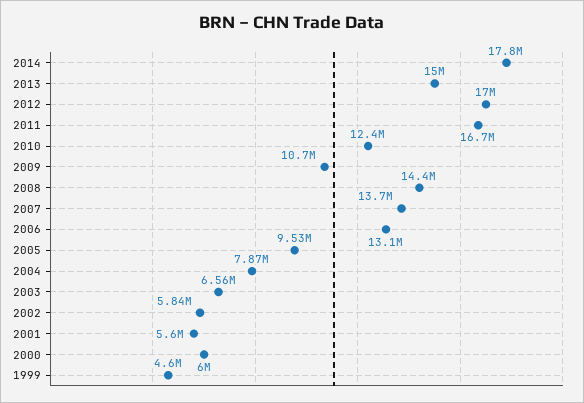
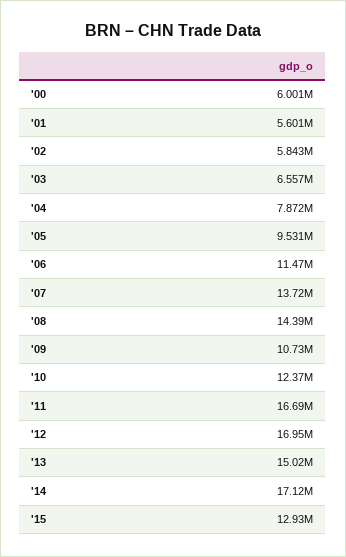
2014: 17800000 -> 17120000
2006: 13100000 -> 11470000
1999: 4600000 -> none
'15: none -> 12930000

